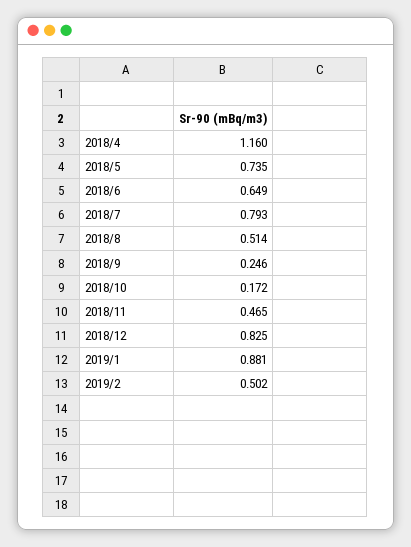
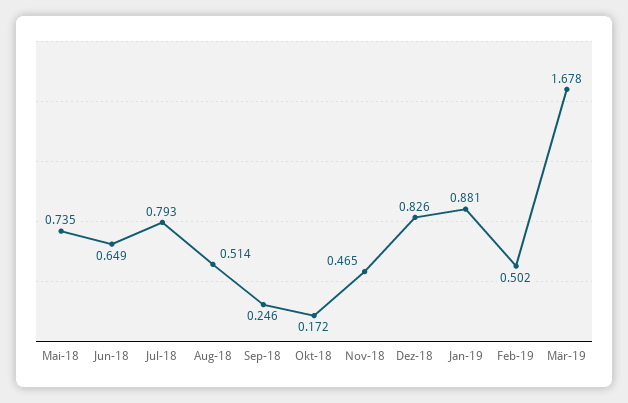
2018/4: 1.16 -> none
2018/12: 0.825 -> 0.826
Mär-19: none -> 1.678

